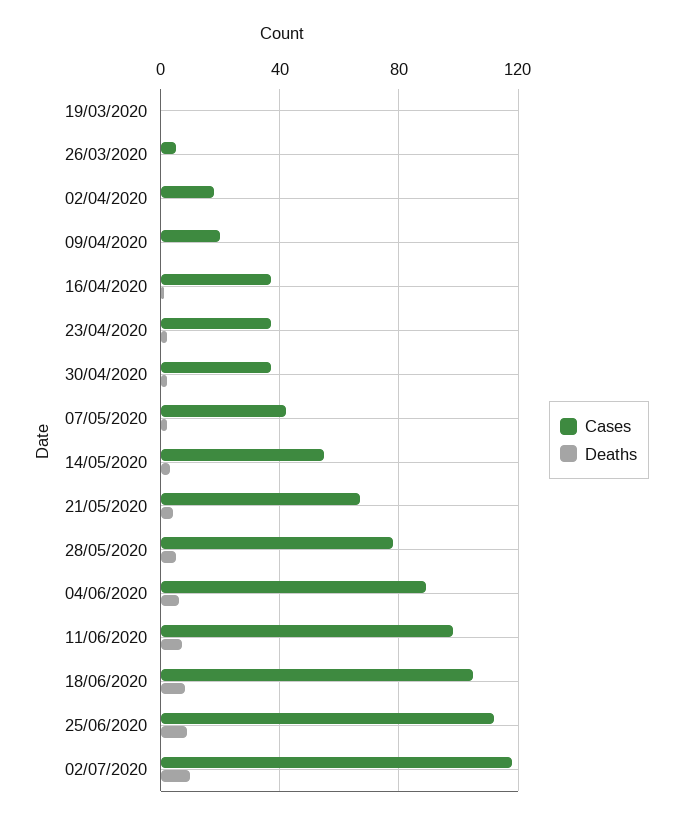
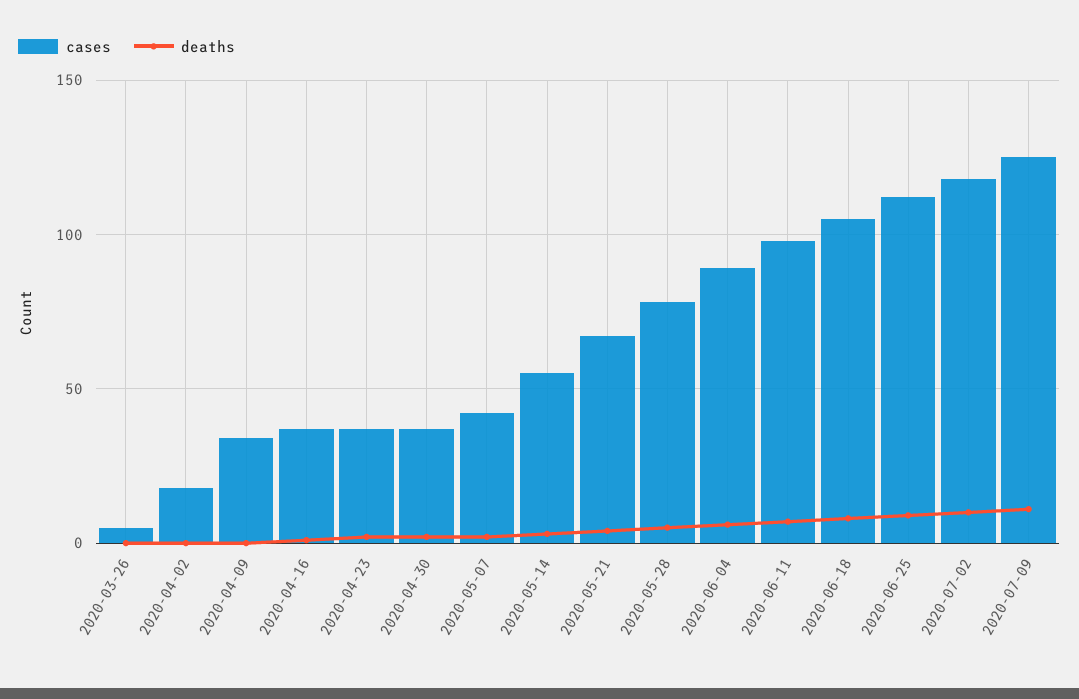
Cases, 19/03/2020: 0 -> none
Deaths, 19/03/2020: 0 -> none
Cases, 09/04/2020: 20 -> 35
Cases, 2020-07-09: none -> 125
Deaths, 2020-07-09: none -> 10

